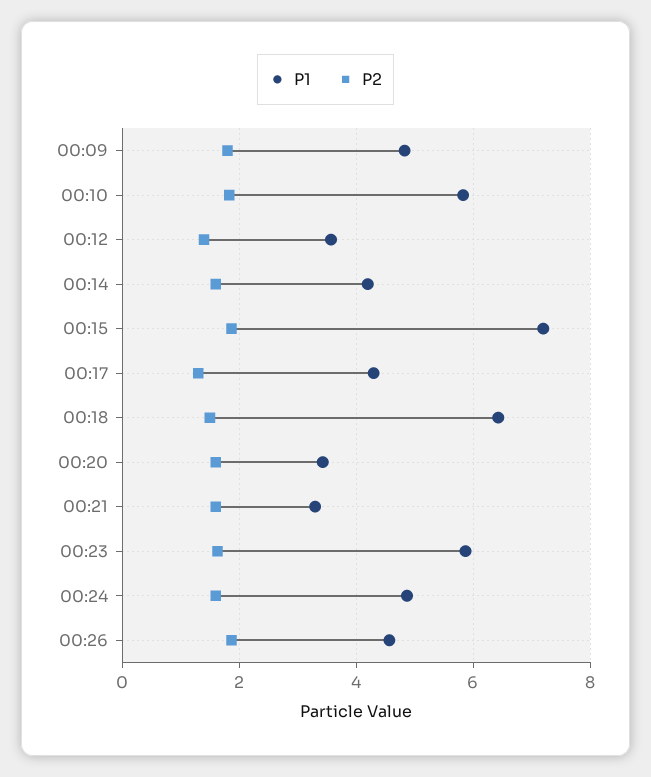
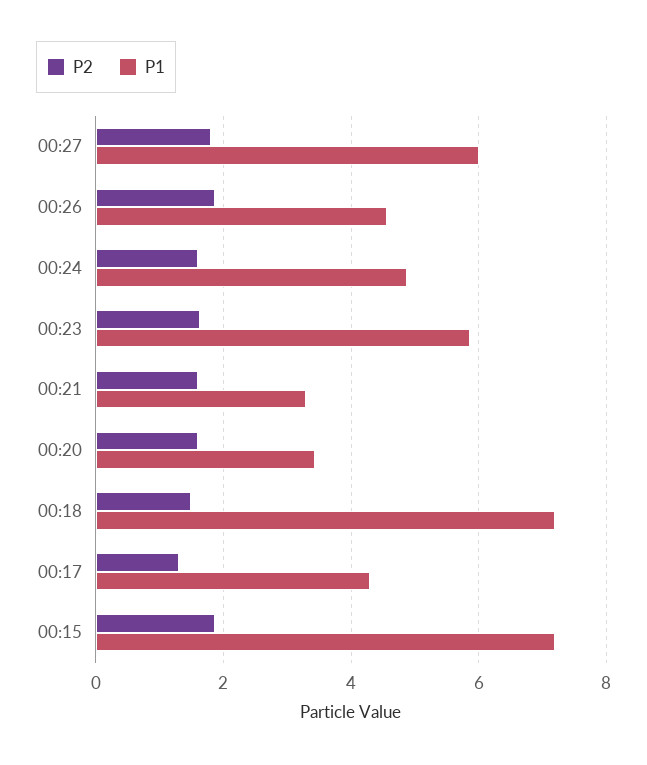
P1, 00:09: 4.8 -> none
P2, 00:09: 1.8 -> none
P1, 00:10: 5.8 -> none
P2, 00:10: 1.8 -> none
P1, 00:12: 3.6 -> none
P2, 00:12: 1.4 -> none
P1, 00:14: 4.2 -> none
P2, 00:14: 1.6 -> none
P1, 00:18: 6.4 -> 7.2
P2, 00:27: none -> 1.8
P1, 00:27: none -> 6

